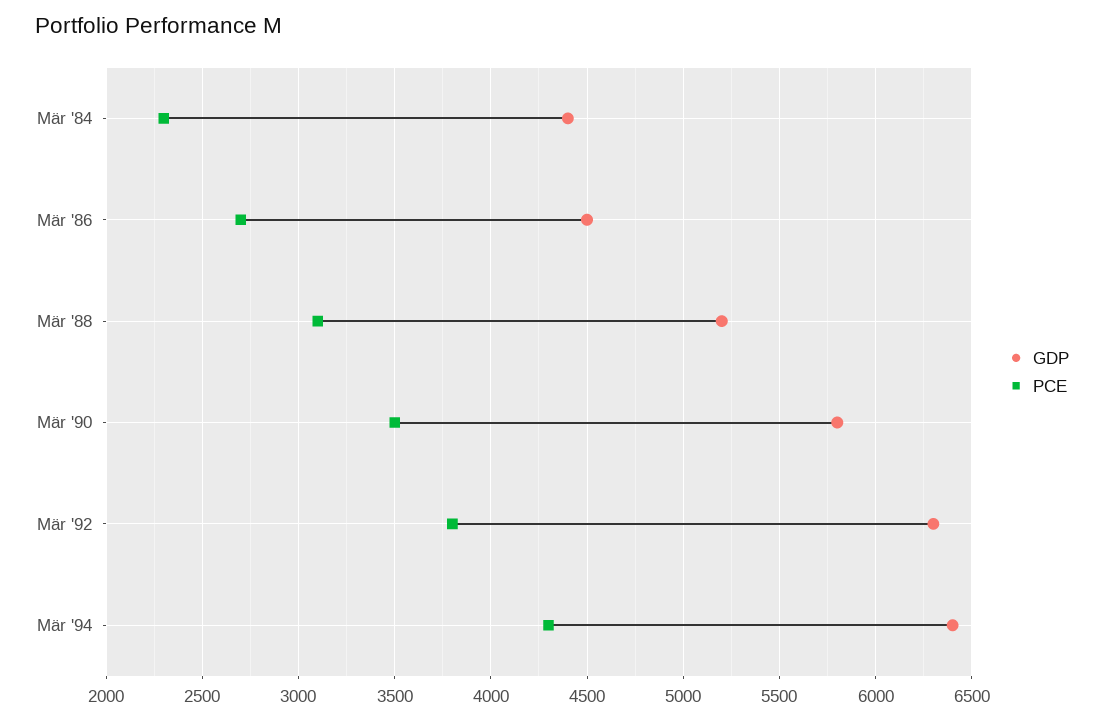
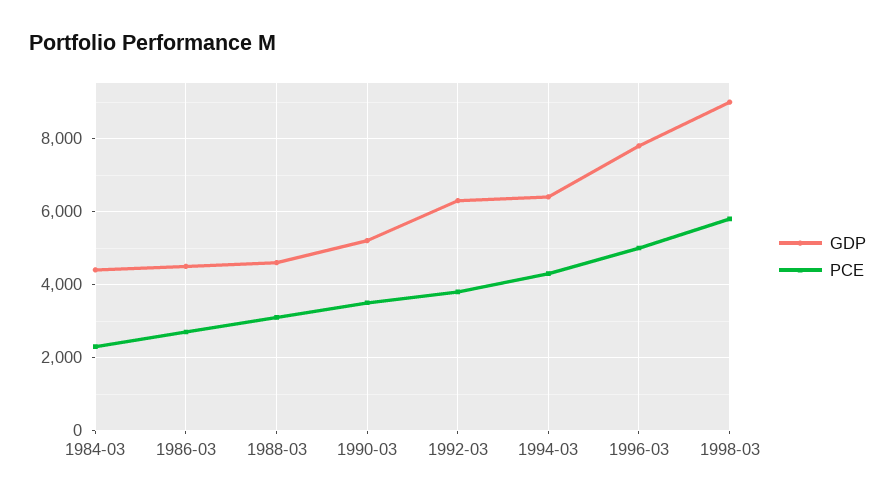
GDP, Mär '88: 5200 -> 4600
GDP, Mär '90: 5800 -> 5200
GDP, 1996-03: none -> 7800
PCE, 1996-03: none -> 5000
GDP, 1998-03: none -> 9000
PCE, 1998-03: none -> 5800

